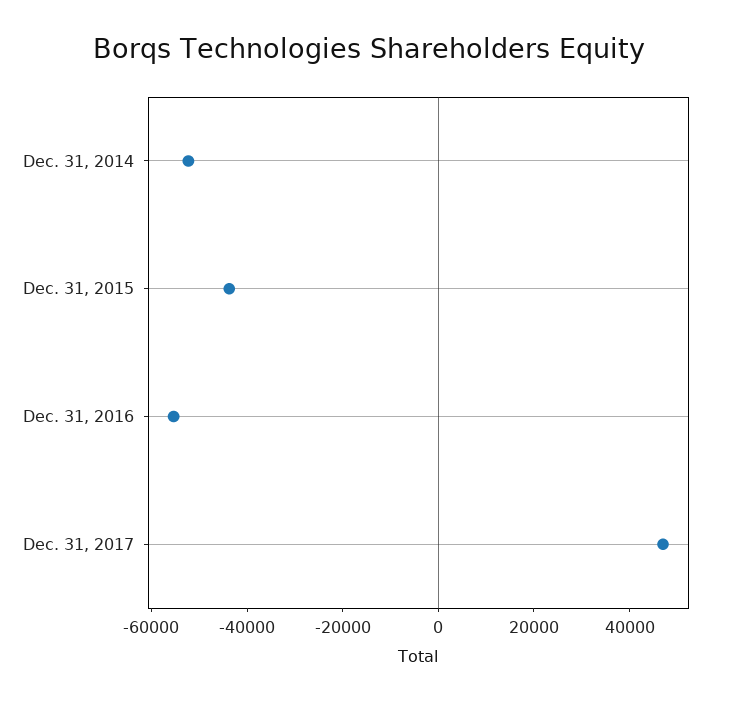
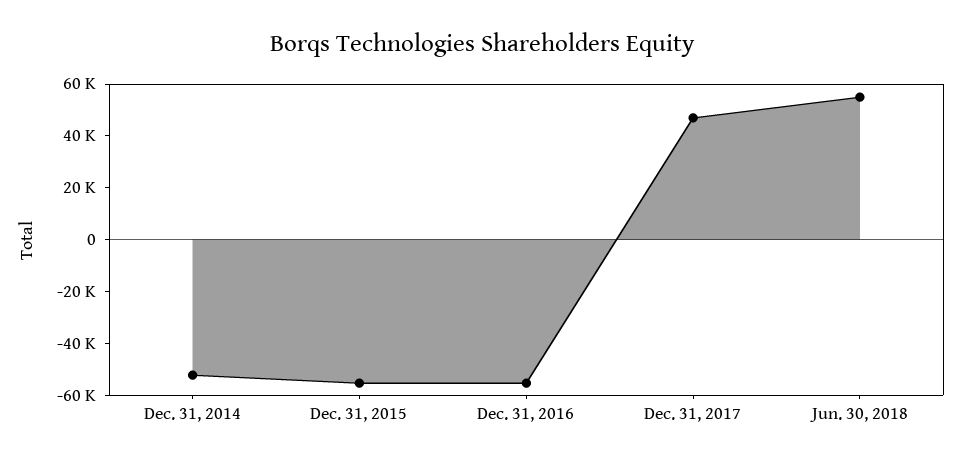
Dec. 31, 2015: -45000 -> -55000
Jun. 30, 2018: none -> 55000

